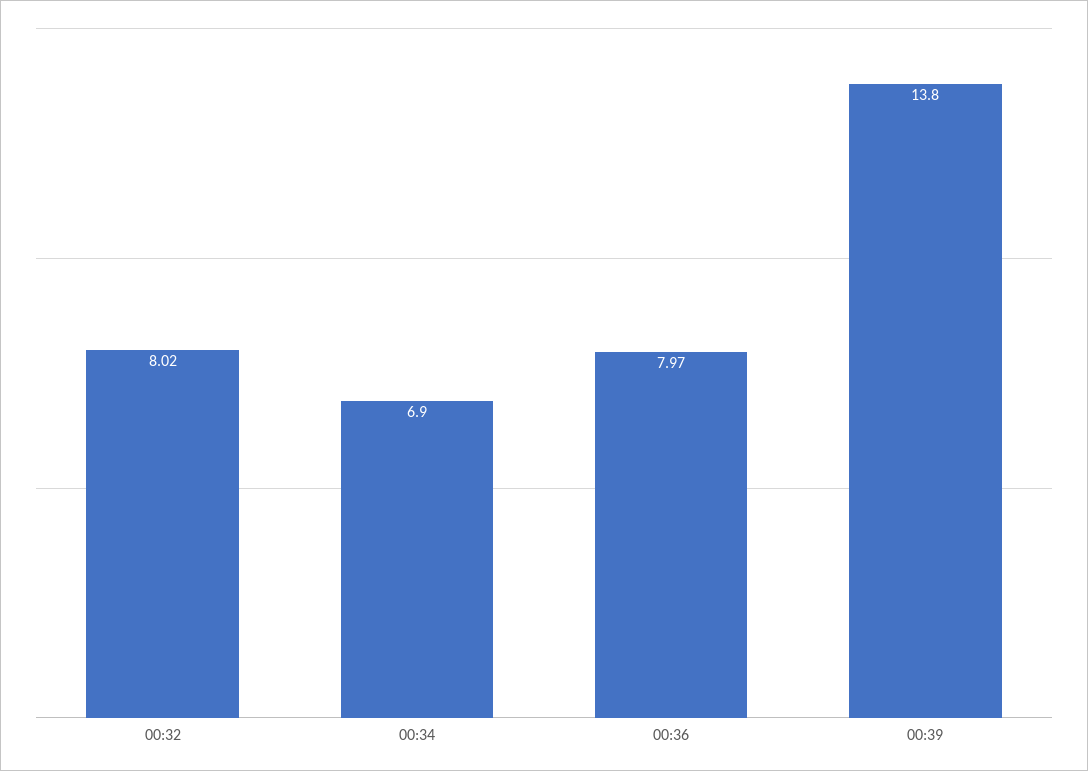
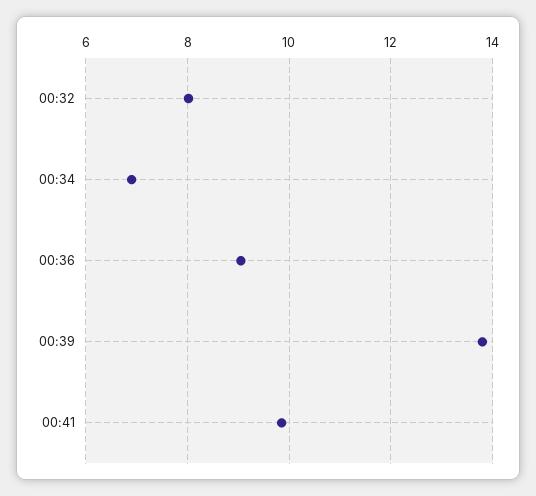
00:36: 7.97 -> 9
00:41: none -> 9.8

